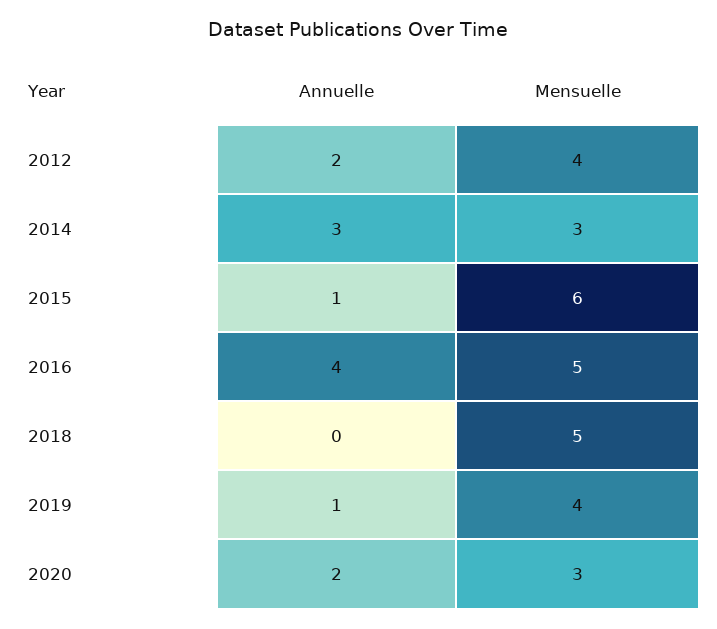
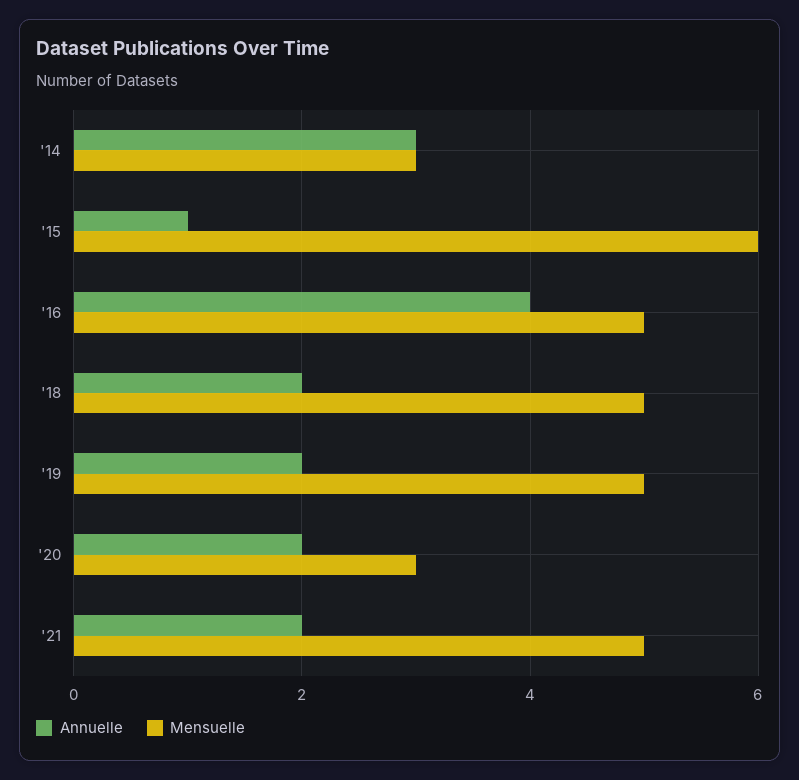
Annuelle, 2012: 2 -> none
Mensuelle, 2012: 4 -> none
Annuelle, 2018: 0 -> 2
Annuelle, 2019: 1 -> 2
Mensuelle, 2019: 4 -> 5
Annuelle, '21: none -> 2
Mensuelle, '21: none -> 5

